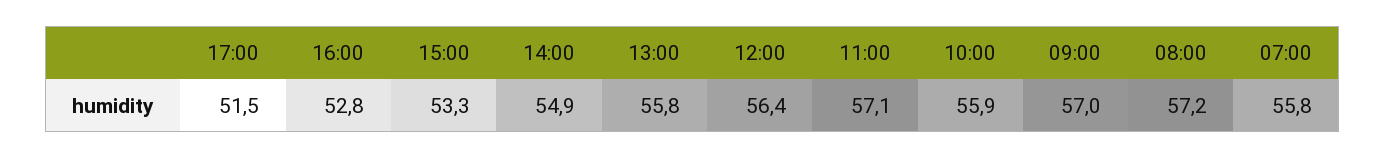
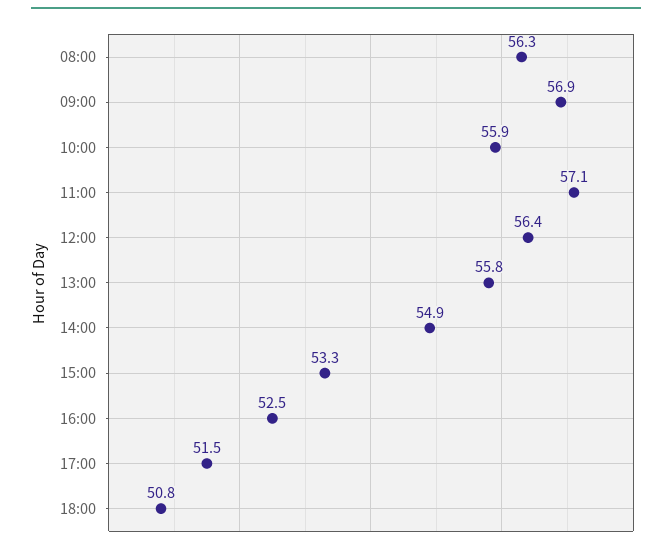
16:00: 52.8 -> 52.5
09:00: 57 -> 56.9
08:00: 57.2 -> 56.3
07:00: 55.8 -> none
18:00: none -> 50.8

